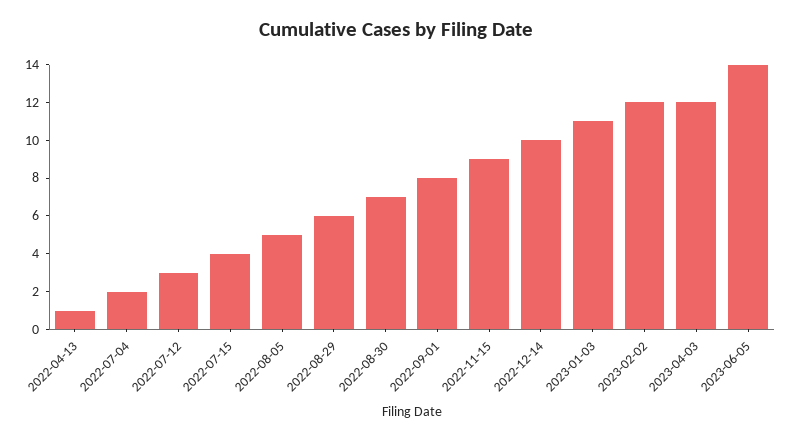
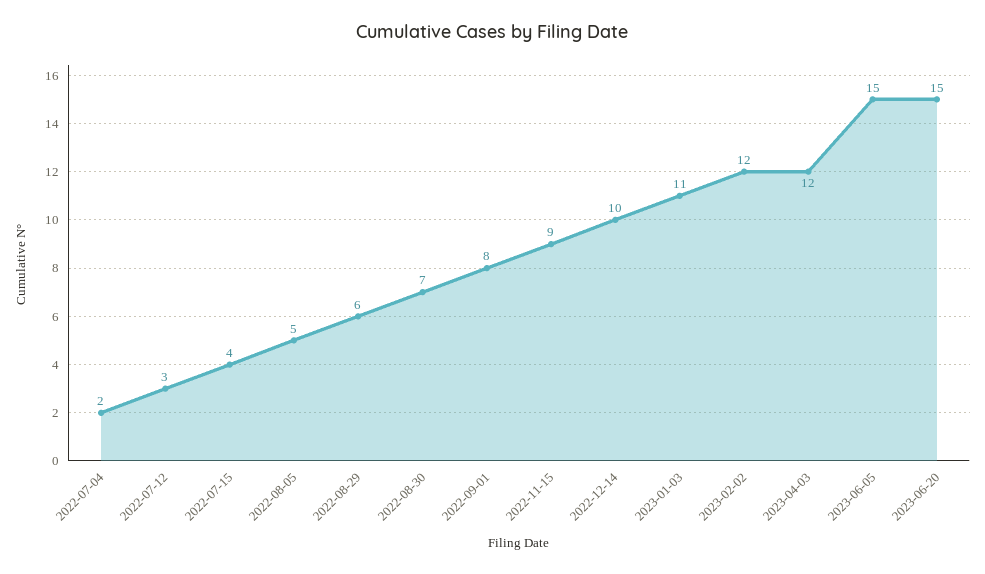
2022-04-13: 1 -> none
2023-06-05: 14 -> 15
2023-06-20: none -> 15

